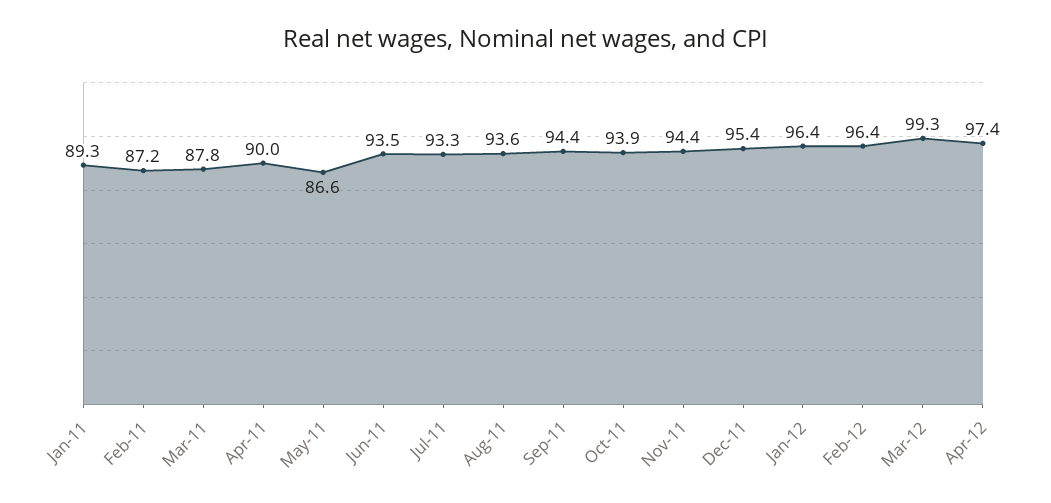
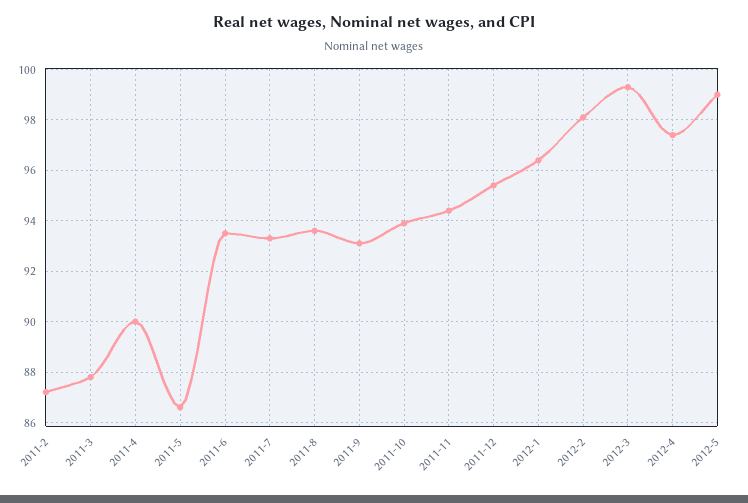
Jan-11: 89.3 -> none
Sep-11: 94.4 -> 93
Feb-12: 96.4 -> 98
2012-5: none -> 99

